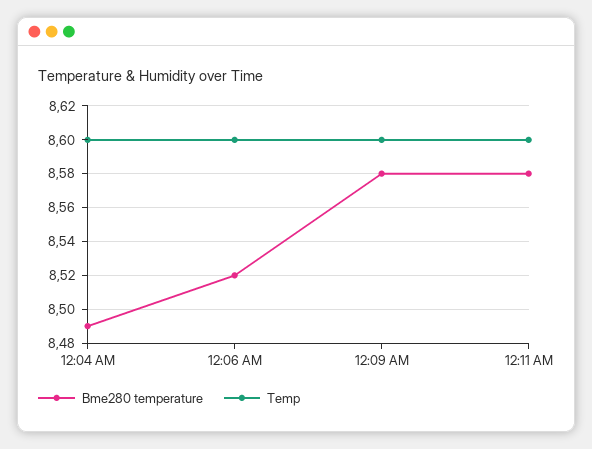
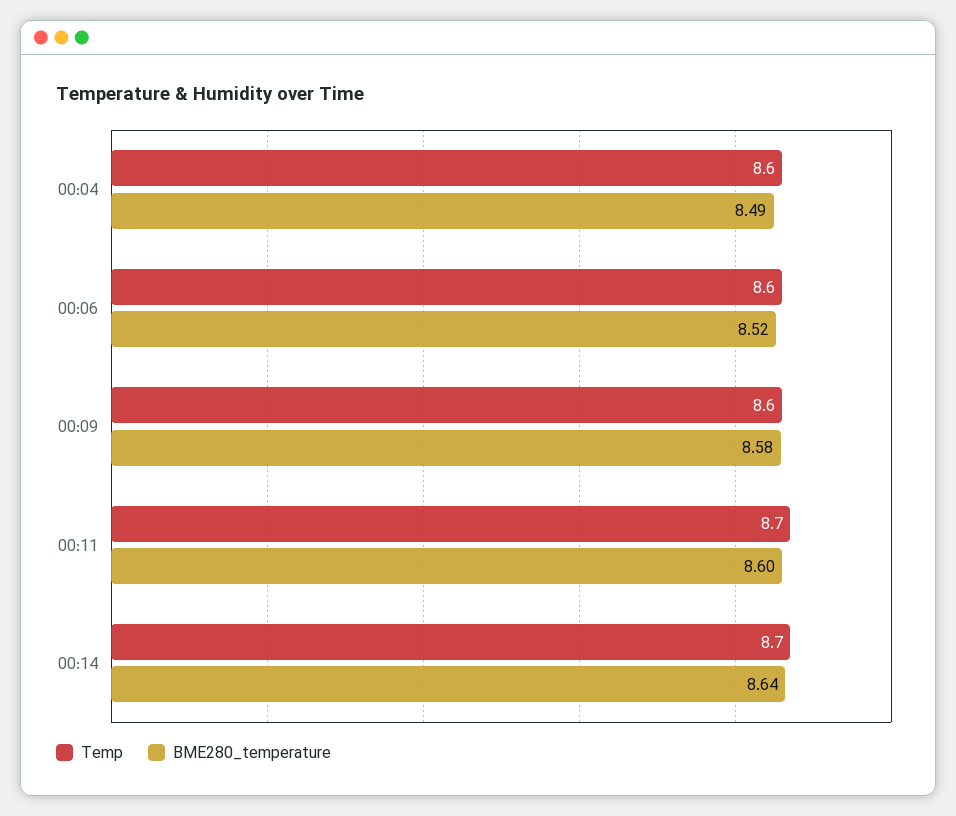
Bme280 temperature, 12:11 AM: 8.58 -> 8.6
Temp, 12:11 AM: 8.6 -> 8.7
Temp, 00:14: none -> 8.7
Bme280 temperature, 00:14: none -> 8.64

